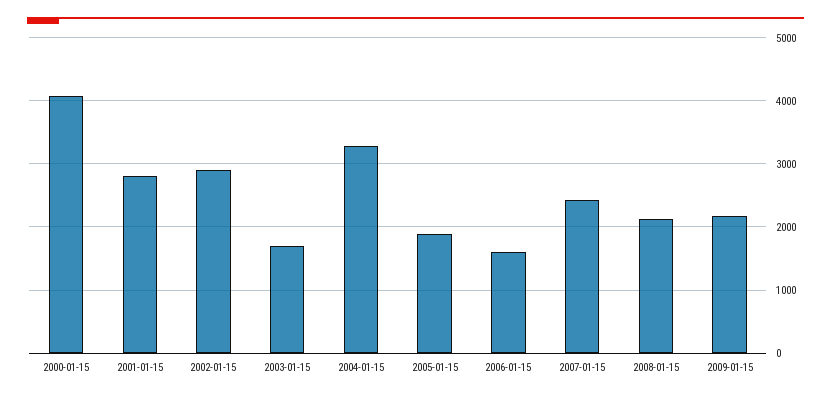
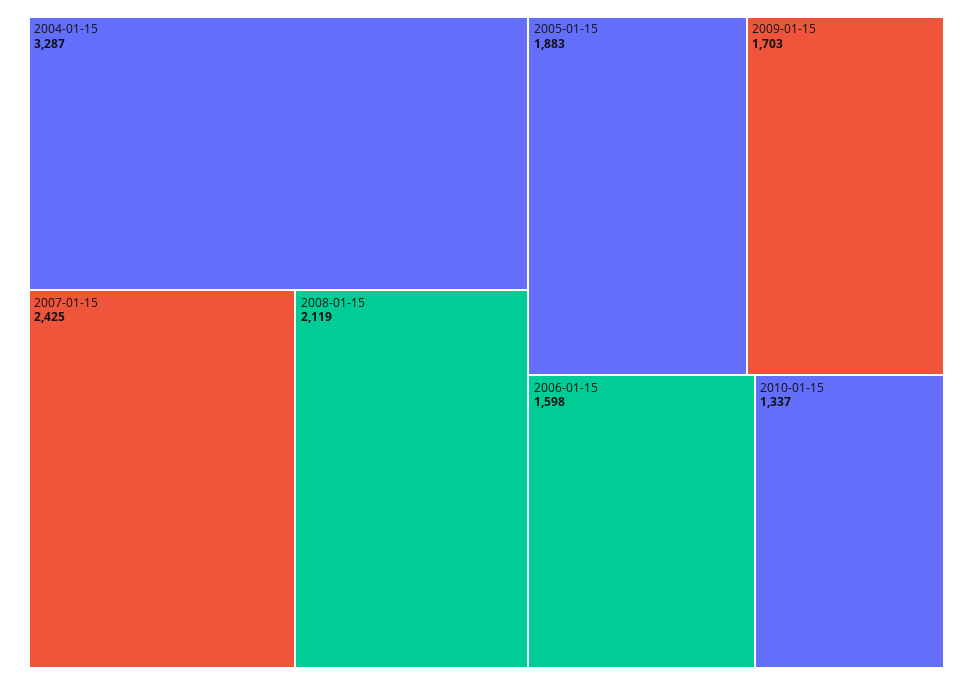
2000-01-15: 4100 -> none
2001-01-15: 2800 -> none
2002-01-15: 2900 -> none
2003-01-15: 1700 -> none
2009-01-15: 2200 -> 1703
2010-01-15: none -> 1337

